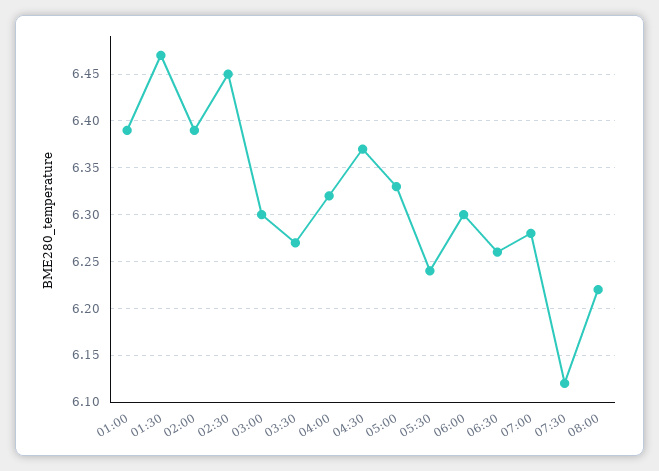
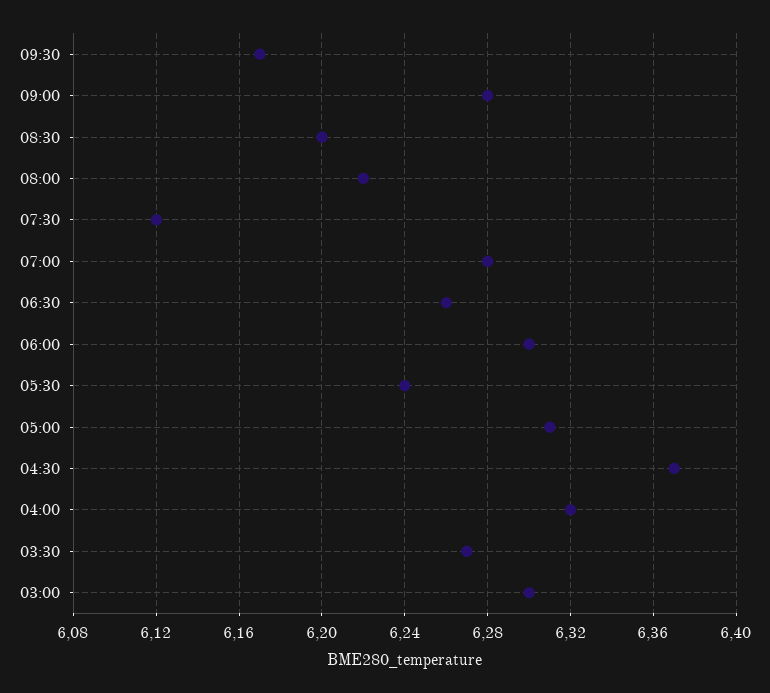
01:00: 6.39 -> none
01:30: 6.47 -> none
02:00: 6.39 -> none
02:30: 6.45 -> none
05:00: 6.33 -> 6.31
09:30: none -> 6.17
09:00: none -> 6.28
08:30: none -> 6.2

